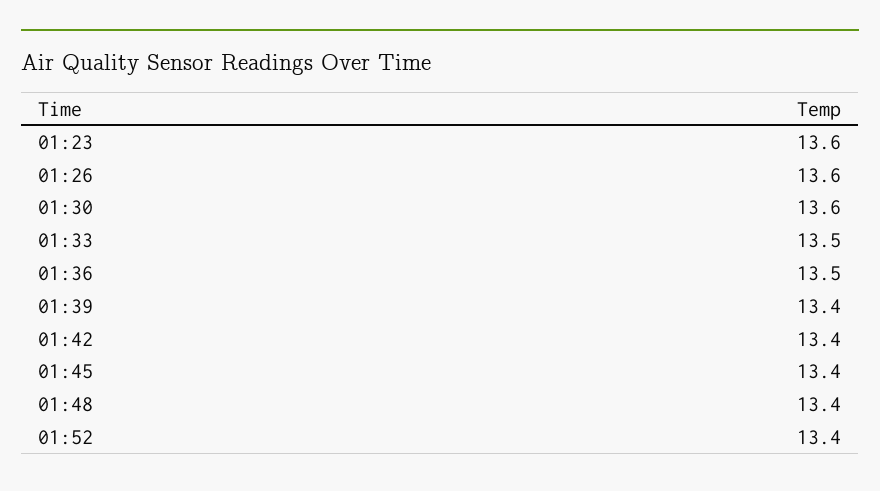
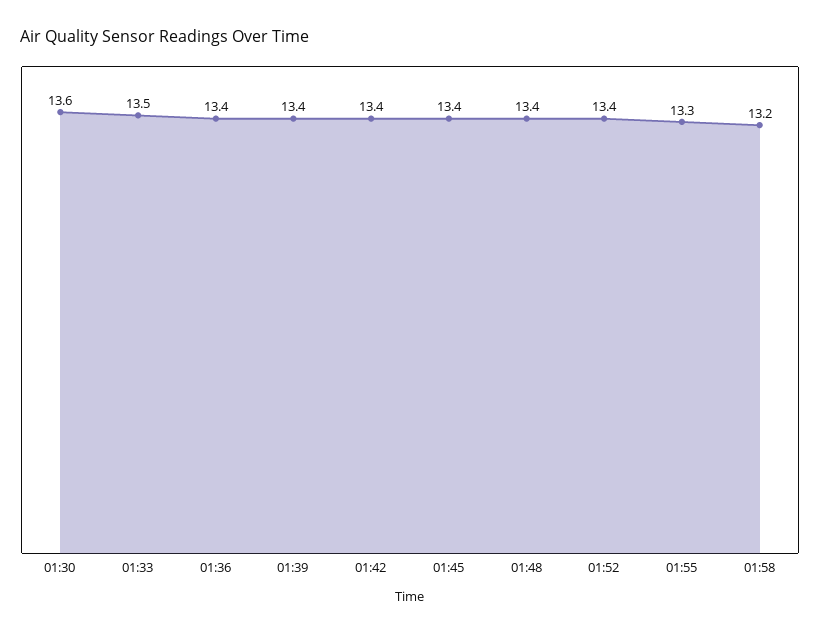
01:23: 13.6 -> none
01:26: 13.6 -> none
01:36: 13.5 -> 13.4
01:55: none -> 13.3
01:58: none -> 13.2

